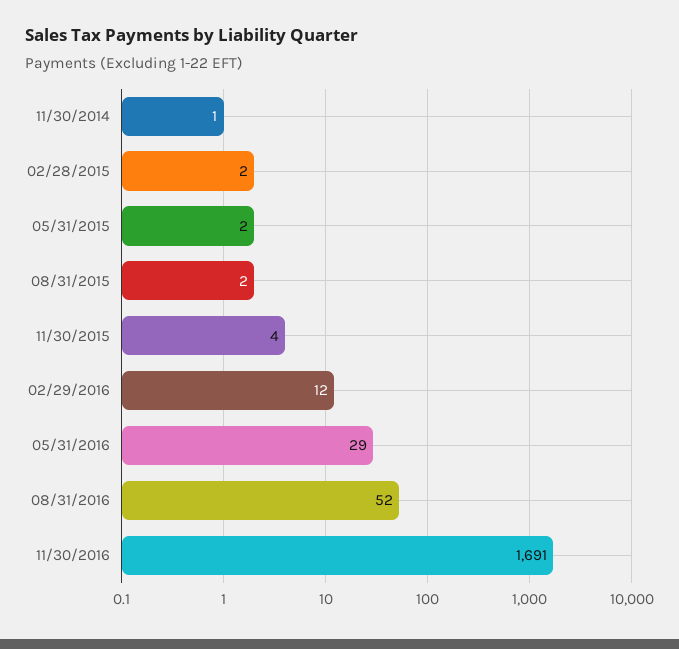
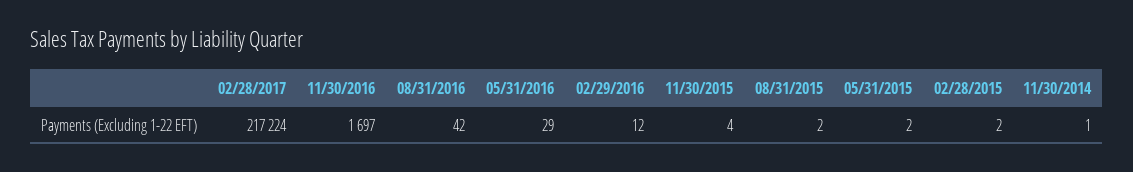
08/31/2016: 52 -> 42
11/30/2016: 1691 -> 1697
02/28/2017: none -> 217224

